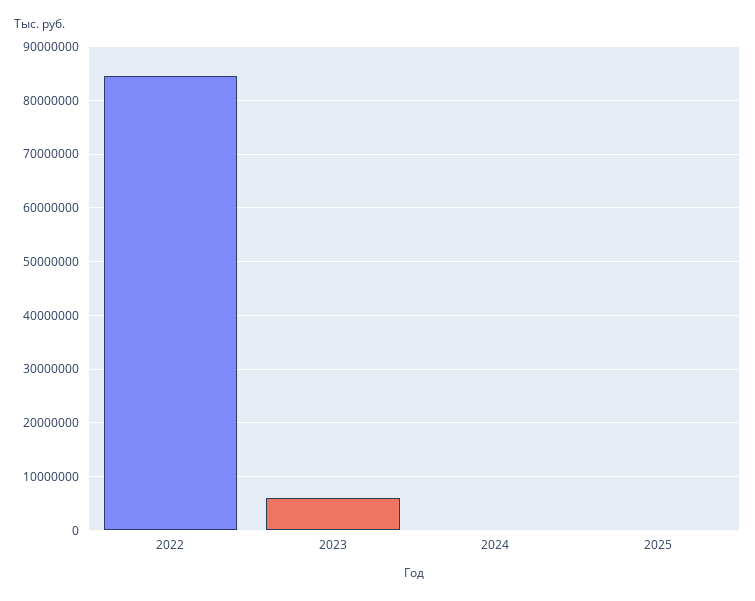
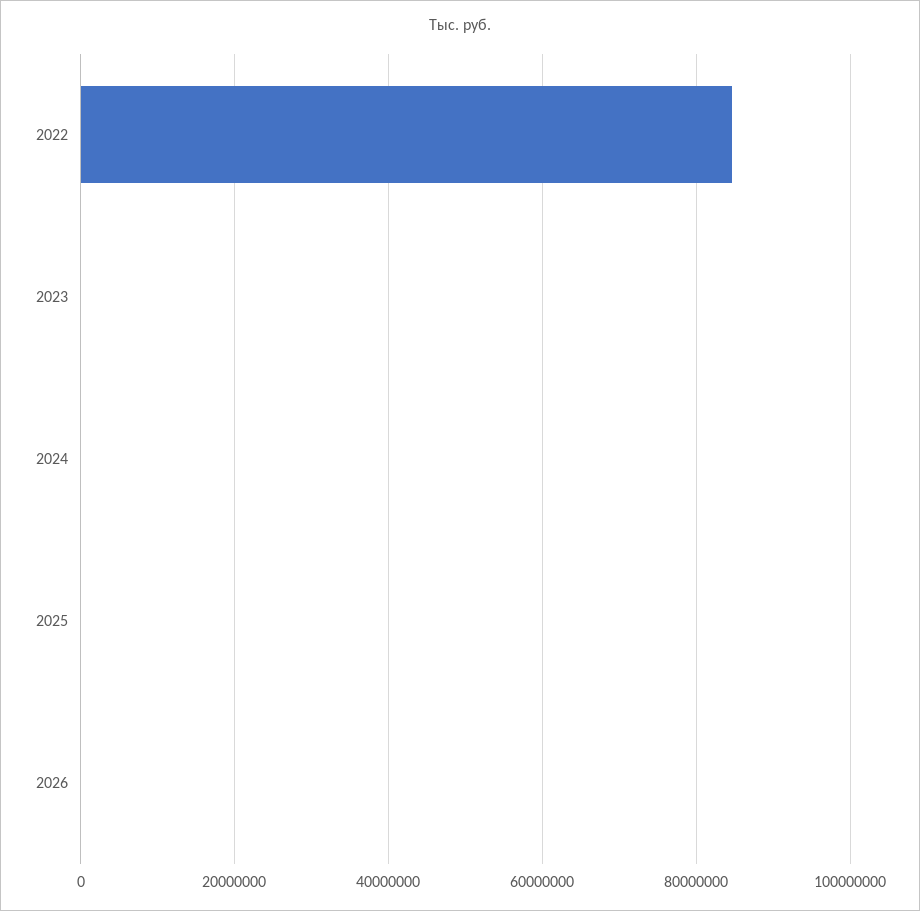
2023: 6000000 -> 0
2026: none -> 0

